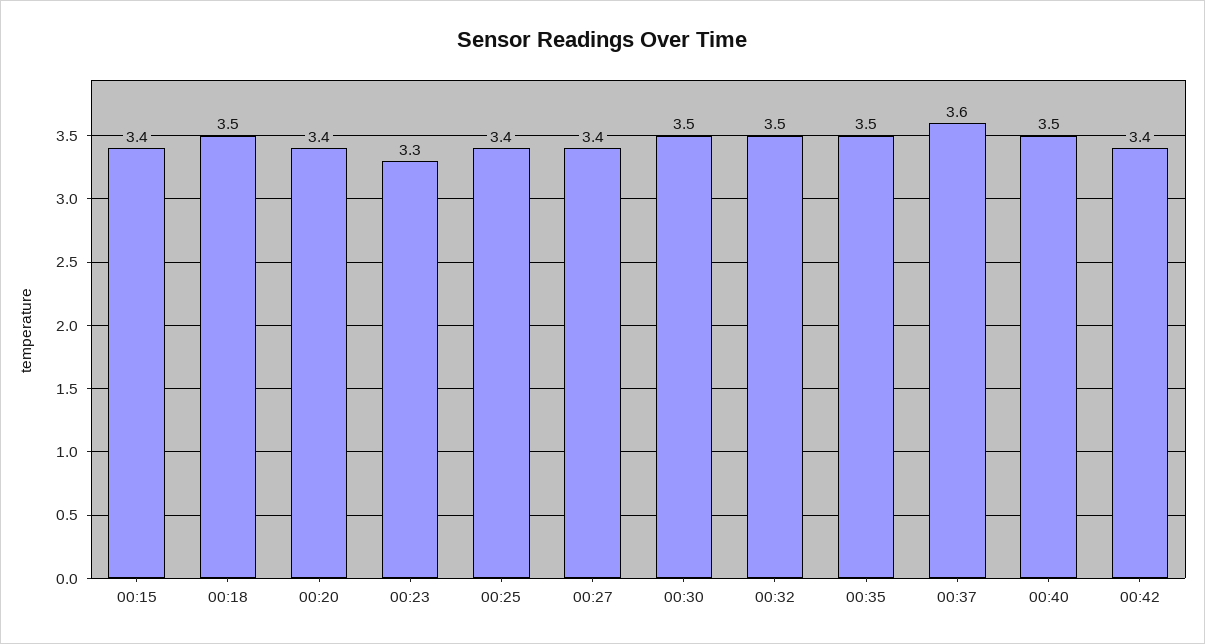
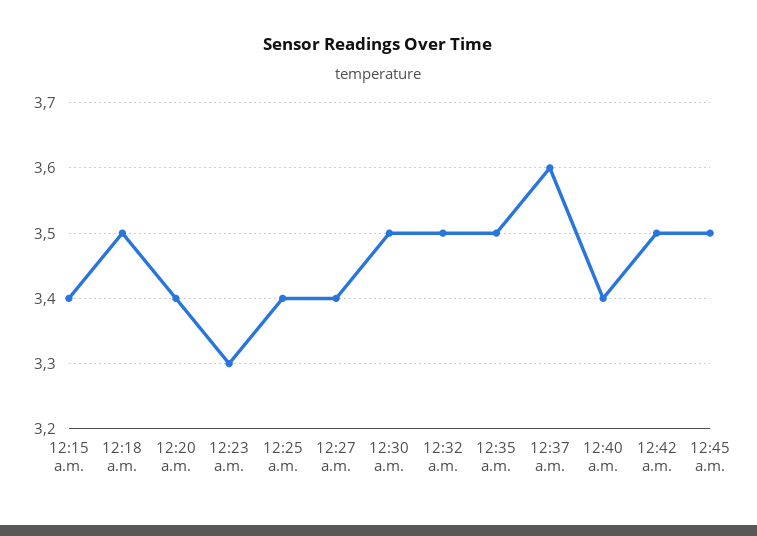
00:40: 3.5 -> 3.4
00:42: 3.4 -> 3.5
12:45 a.m.: none -> 3.5

